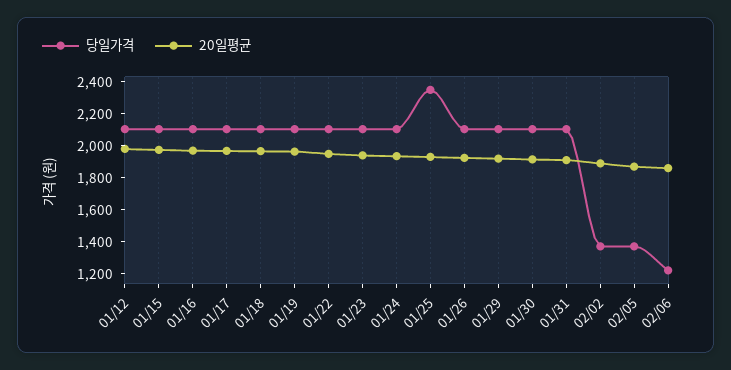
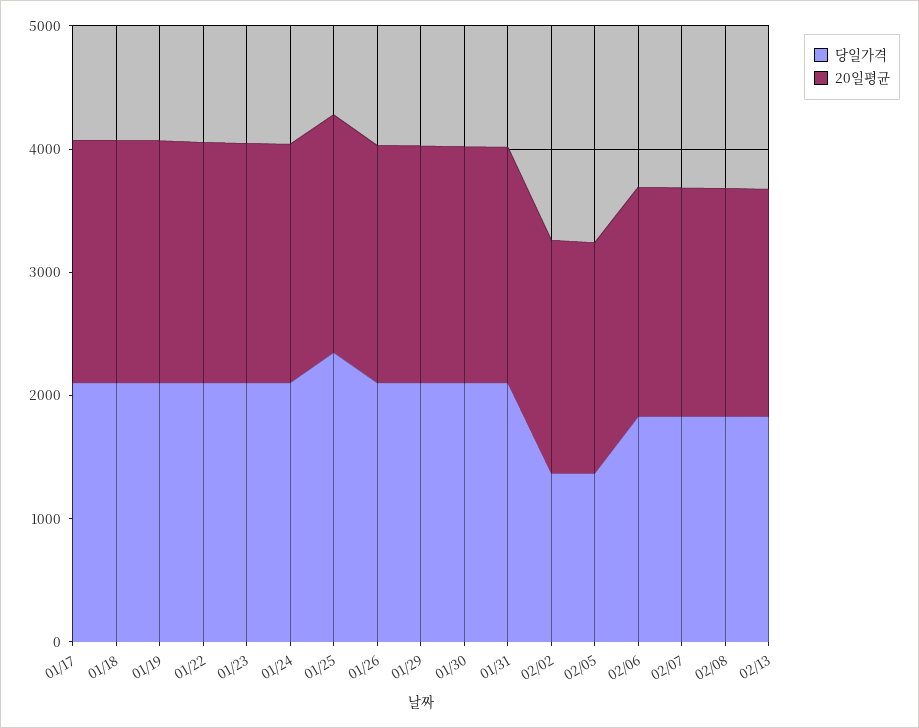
당일가격, 01/12: 2100 -> none
20일평균, 01/12: 2000 -> none
당일가격, 01/15: 2100 -> none
20일평균, 01/15: 2000 -> none
당일가격, 01/16: 2100 -> none
20일평균, 01/16: 2000 -> none
당일가격, 02/06: 1200 -> 1800
당일가격, 02/07: none -> 1800
20일평균, 02/07: none -> 1800
당일가격, 02/08: none -> 1800
20일평균, 02/08: none -> 1800
당일가격, 02/13: none -> 1800
20일평균, 02/13: none -> 1800

